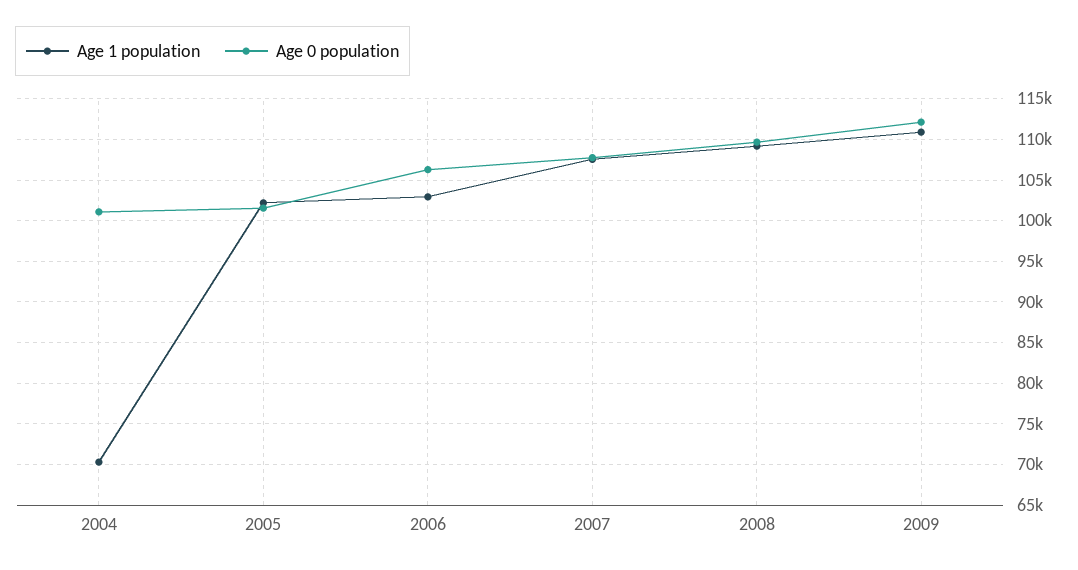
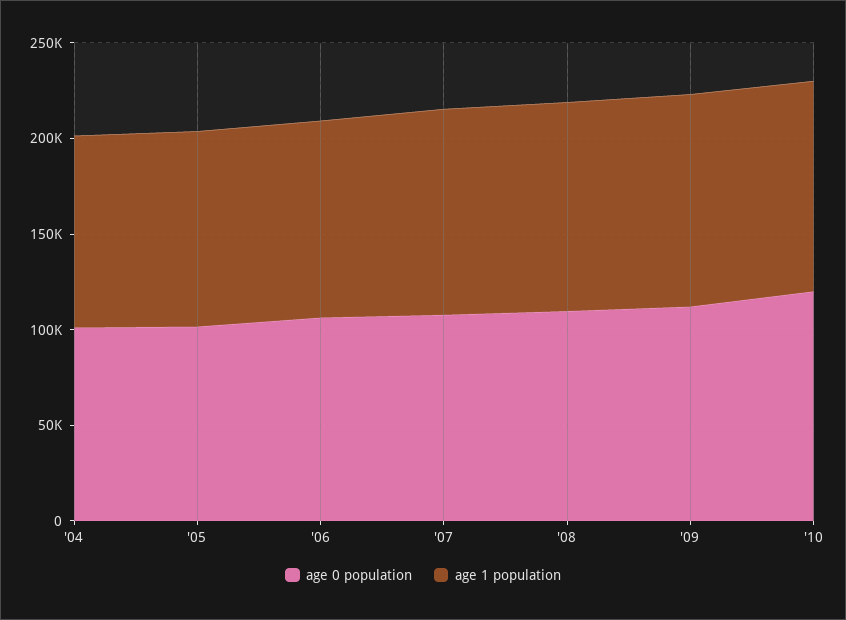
Age 1 population, 2004: 70000 -> 100000
Age 0 population, '10: none -> 120000
Age 1 population, '10: none -> 110000

